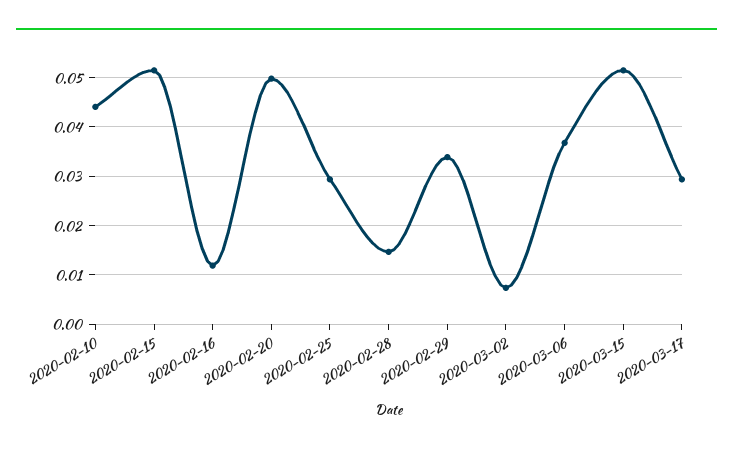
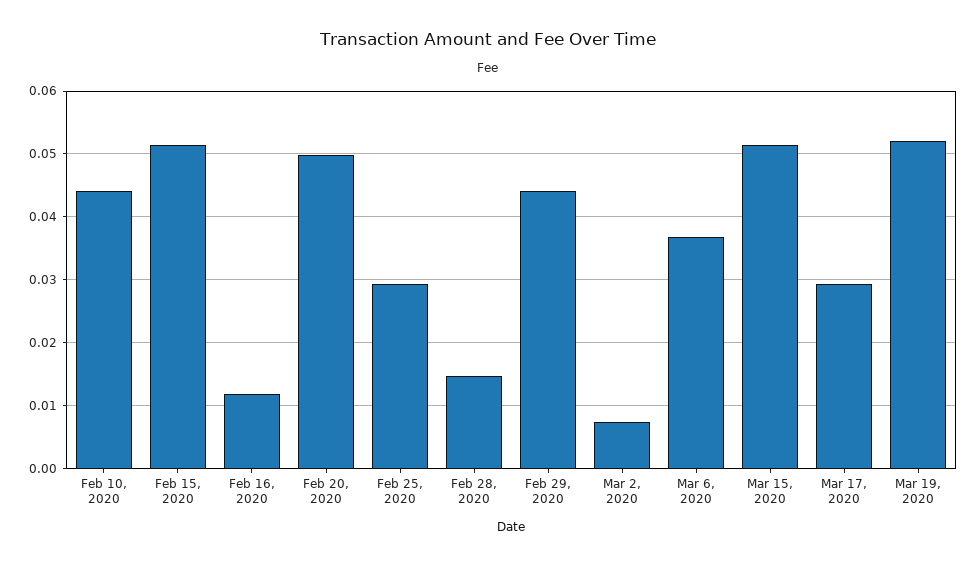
2020-02-29: 0.034 -> 0.044
Mar 19, 2020: none -> 0.052

